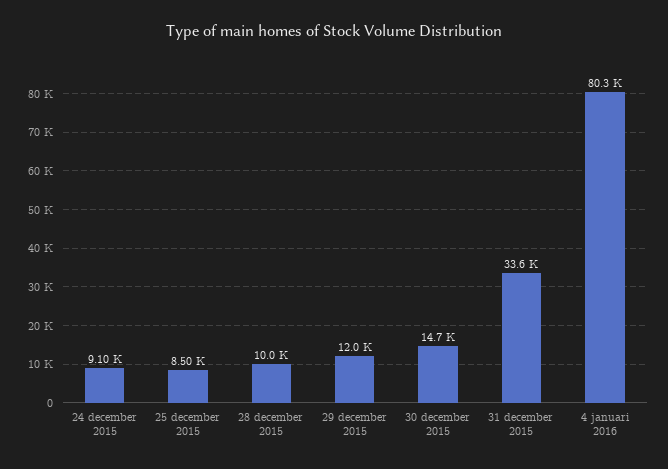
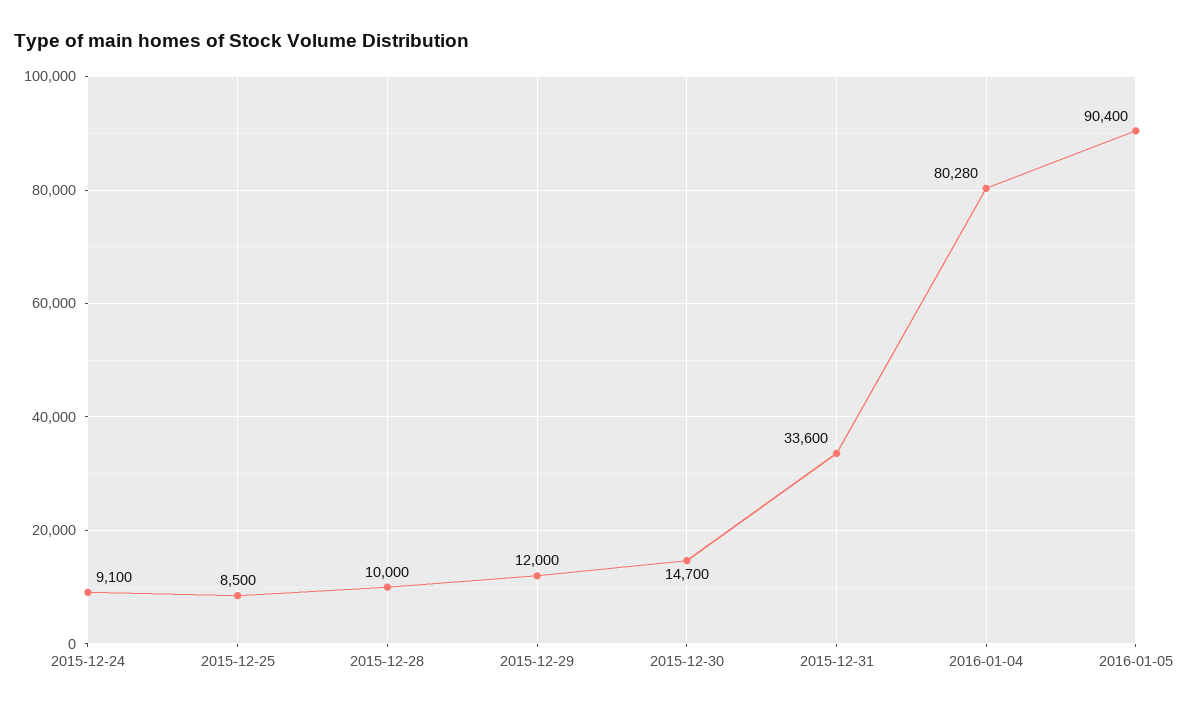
2016-01-05: none -> 90400

